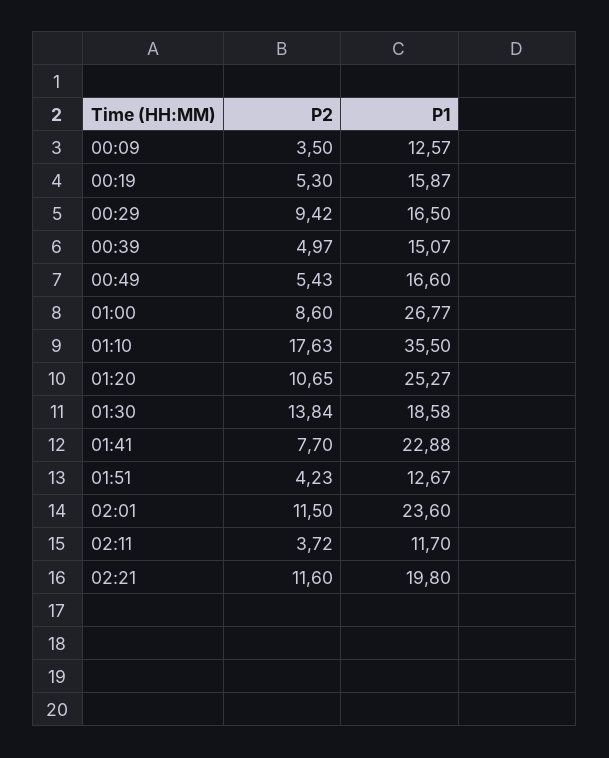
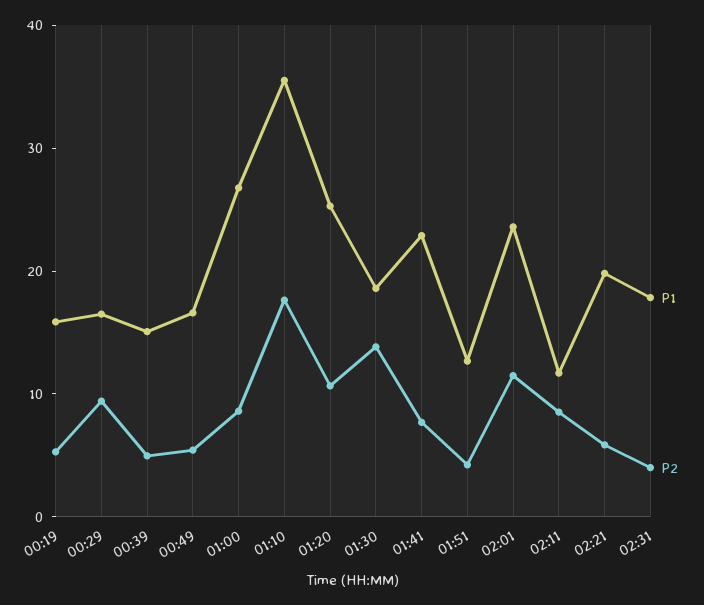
P2, 00:09: 3.5 -> none
P1, 00:09: 12.57 -> none
P2, 02:11: 3.72 -> 8
P2, 02:21: 11.6 -> 6
P1, 02:31: none -> 18
P2, 02:31: none -> 4

